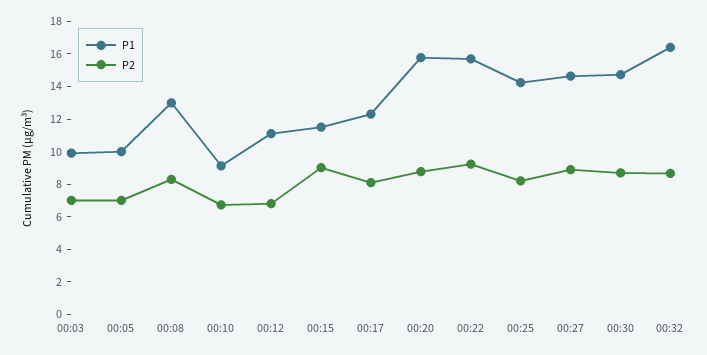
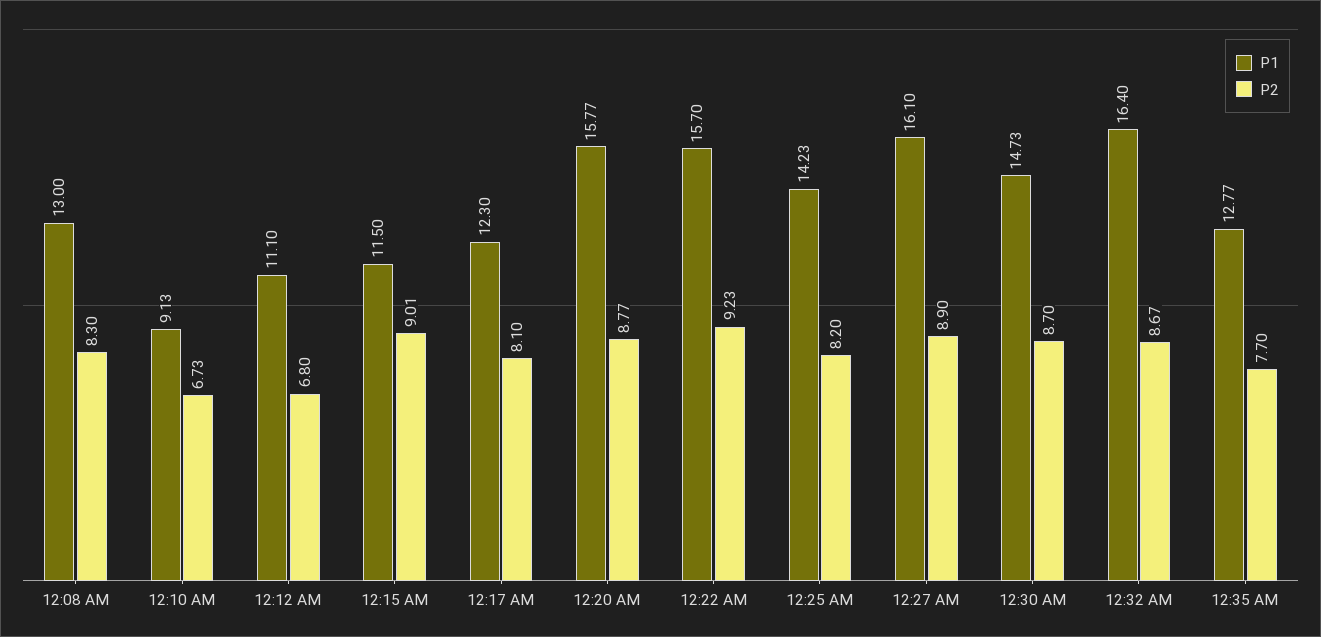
P1, 00:03: 10 -> none
P2, 00:03: 7 -> none
P1, 00:05: 10 -> none
P2, 00:05: 7 -> none
P1, 00:27: 14.5 -> 16.1
P1, 12:35 AM: none -> 12.77
P2, 12:35 AM: none -> 7.7

